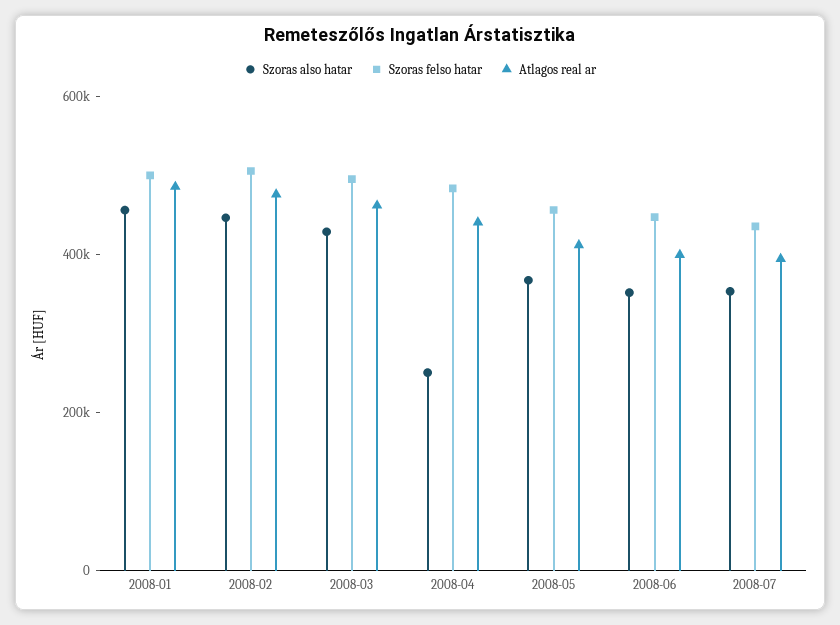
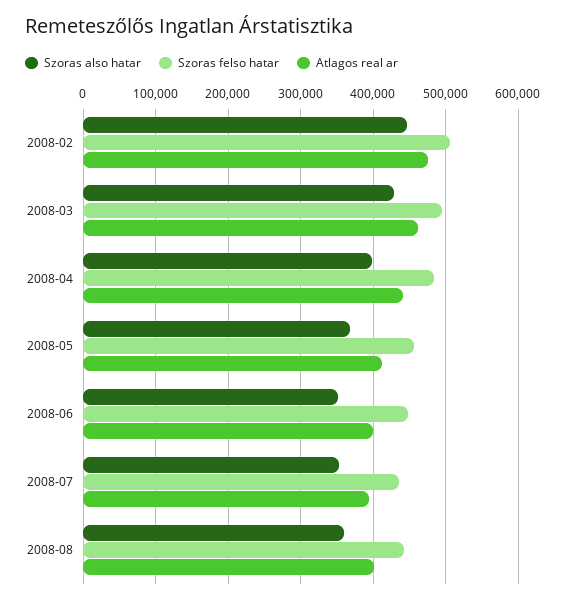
Szoras also hatar, 2008-01: 450000 -> none
Szoras felso hatar, 2008-01: 500000 -> none
Atlagos real ar, 2008-01: 500000 -> none
Szoras also hatar, 2008-04: 250000 -> 400000
Szoras also hatar, 2008-08: none -> 360000
Szoras felso hatar, 2008-08: none -> 440000
Atlagos real ar, 2008-08: none -> 400000

